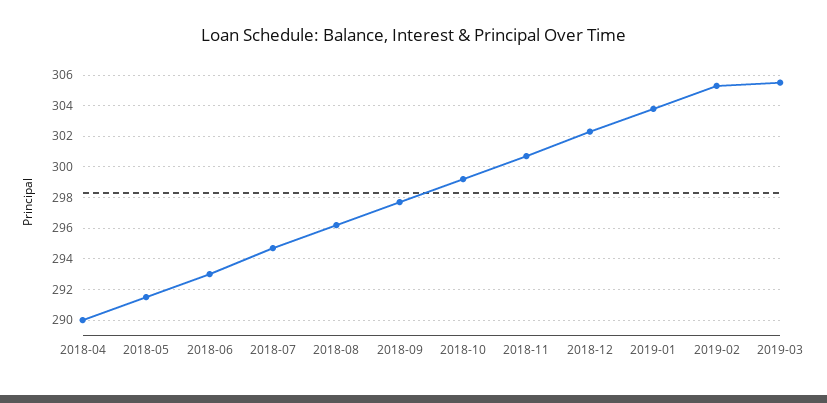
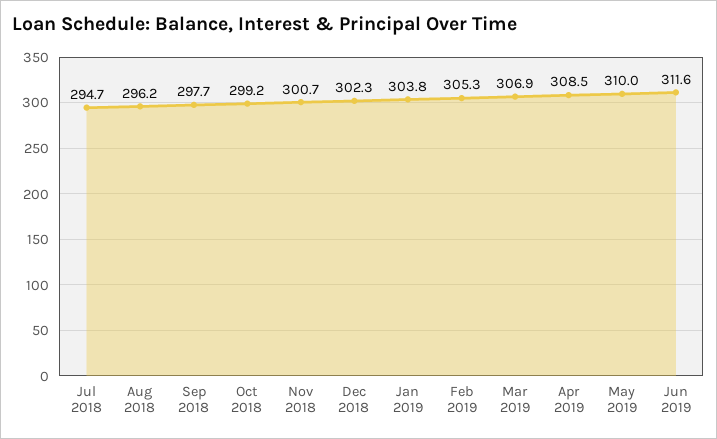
2018-04: 290 -> none
2018-05: 291.5 -> none
2018-06: 293 -> none
2019-03: 305.5 -> 306.9
Apr 2019: none -> 308.5
May 2019: none -> 310
Jun 2019: none -> 311.6

